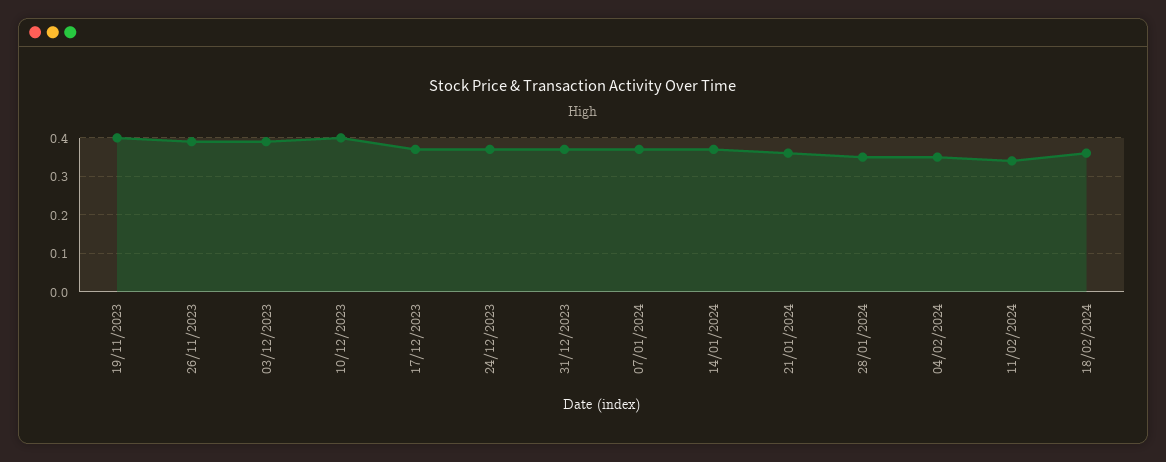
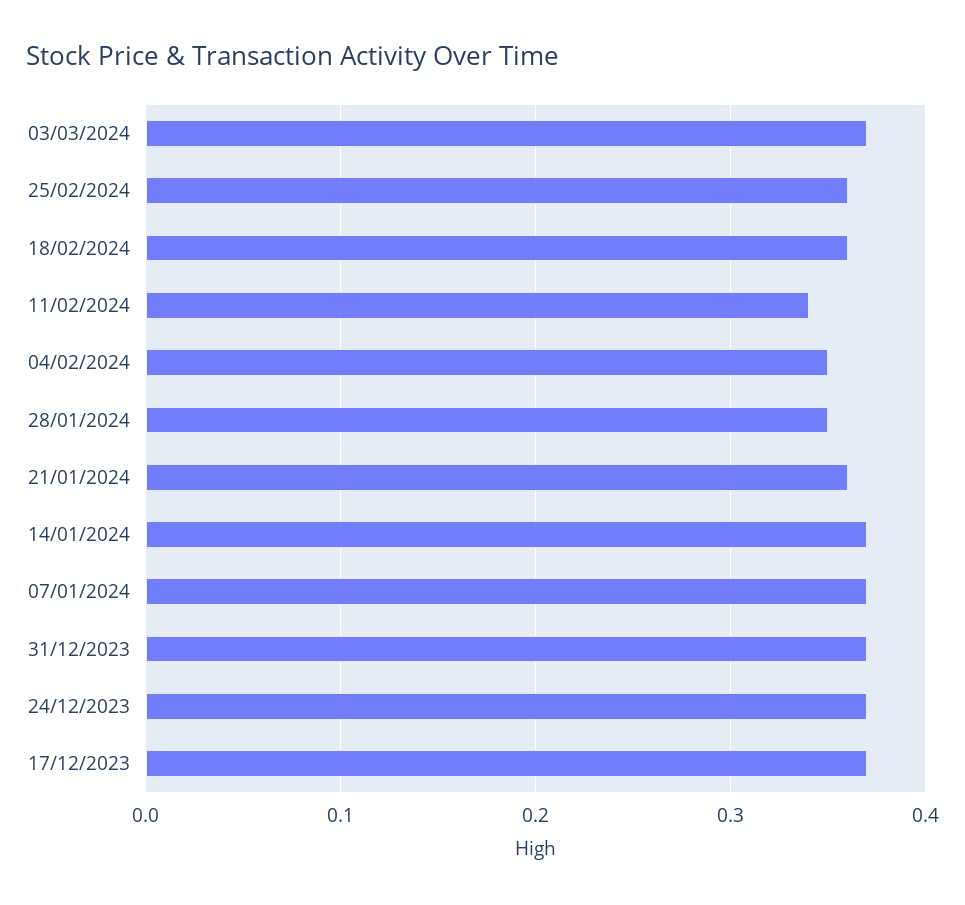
19/11/2023: 0.4 -> none
26/11/2023: 0.4 -> none
03/12/2023: 0.4 -> none
10/12/2023: 0.4 -> none
03/03/2024: none -> 0.37
25/02/2024: none -> 0.36

